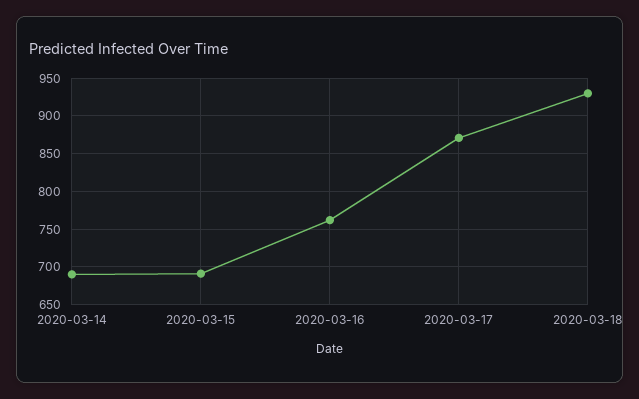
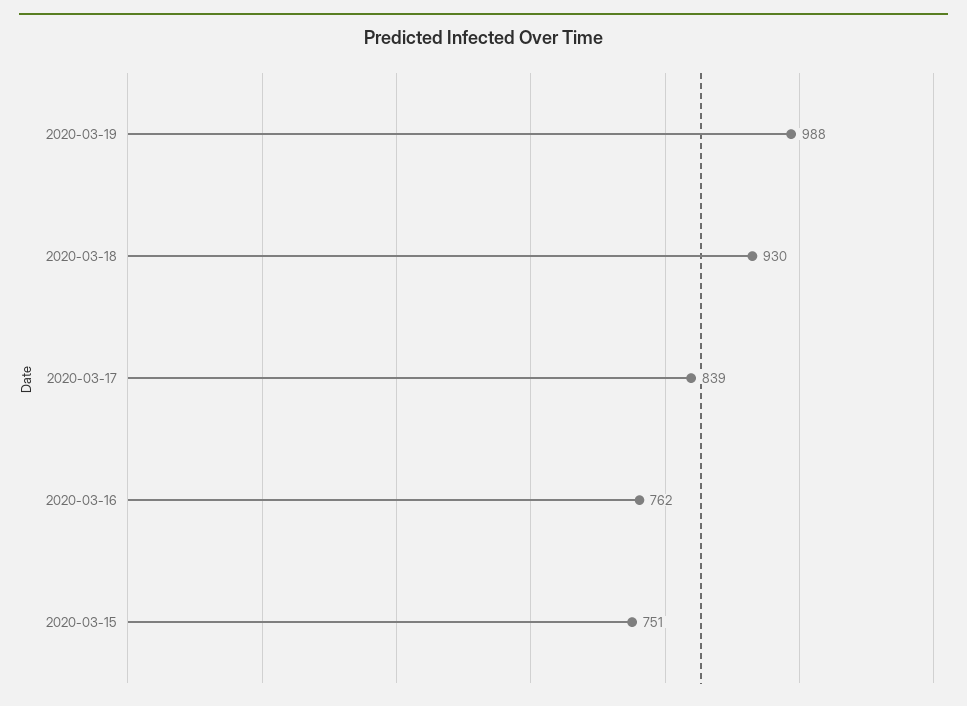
2020-03-14: 690 -> none
2020-03-15: 690 -> 751
2020-03-17: 870 -> 839
2020-03-19: none -> 988

